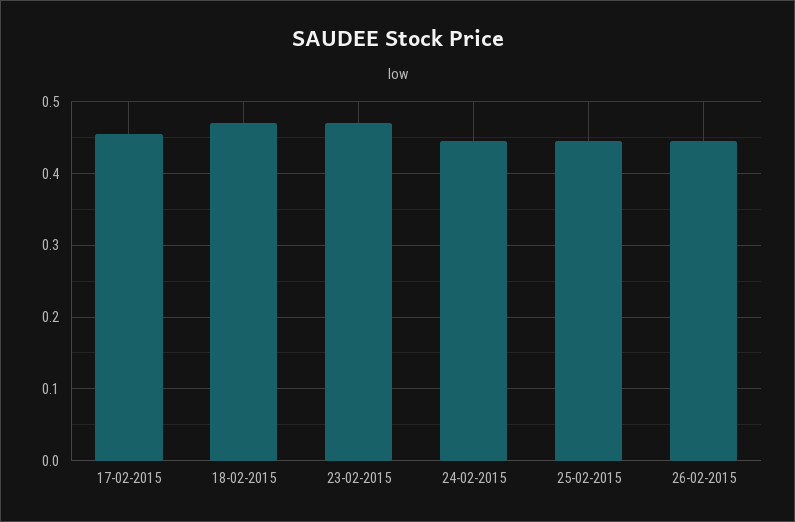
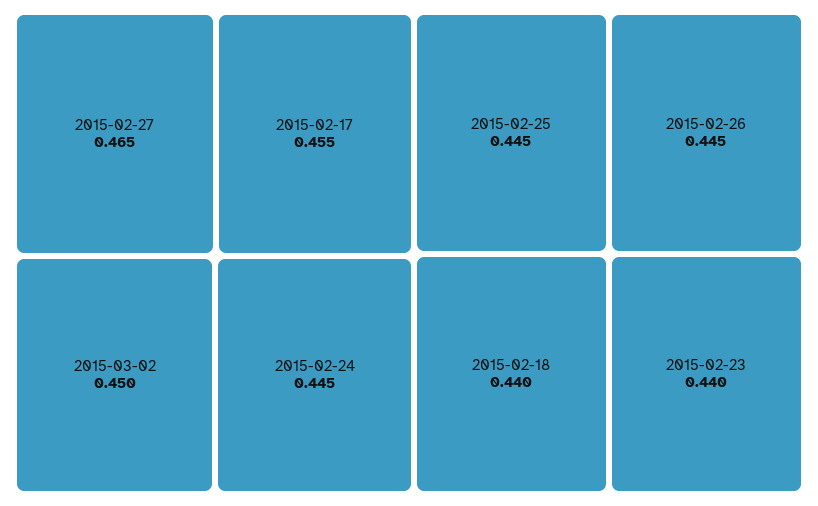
18-02-2015: 0.47 -> 0.44
23-02-2015: 0.47 -> 0.44
2015-02-27: none -> 0.465
2015-03-02: none -> 0.45

